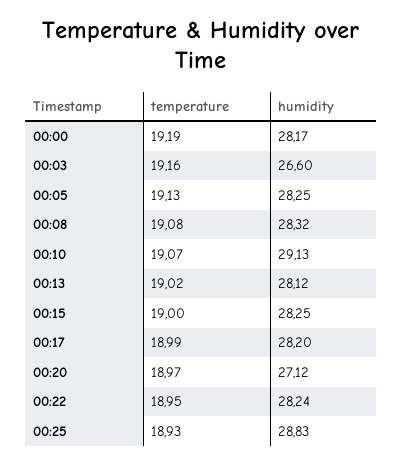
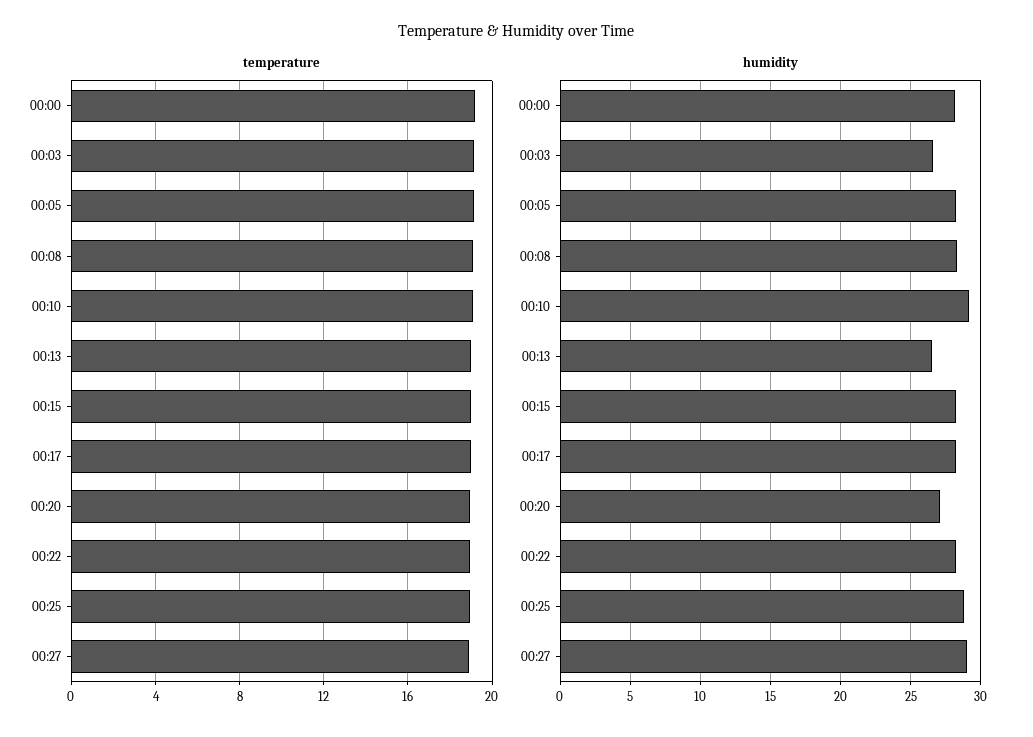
humidity, 00:13: 28.12 -> 26.5
temperature, 00:27: none -> 19
humidity, 00:27: none -> 29

